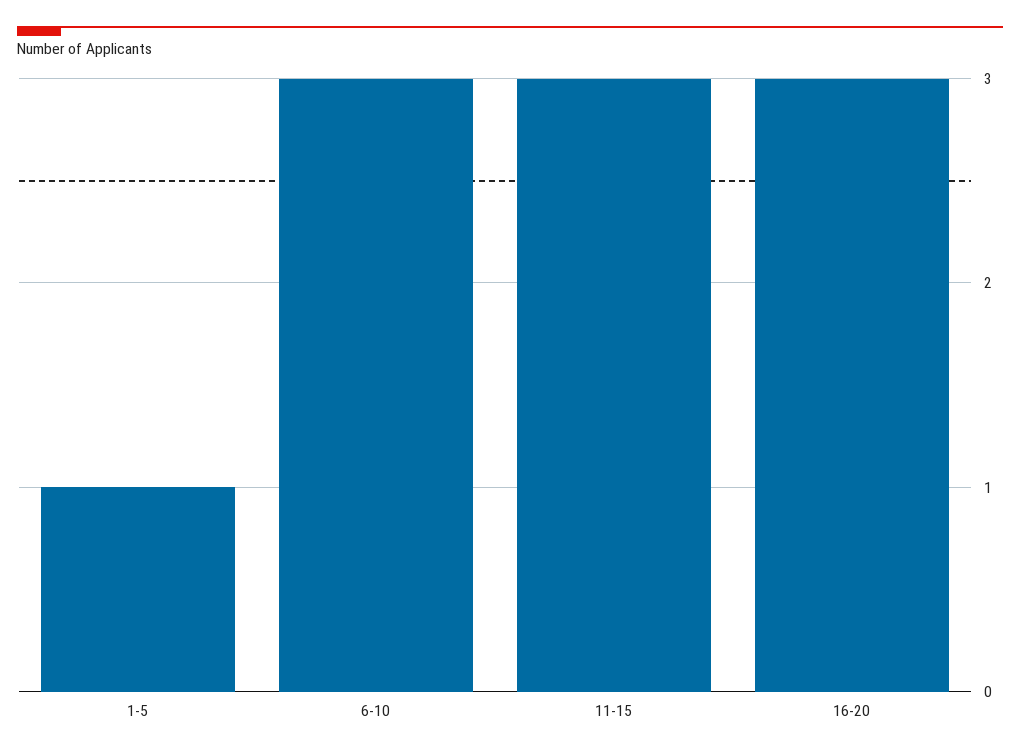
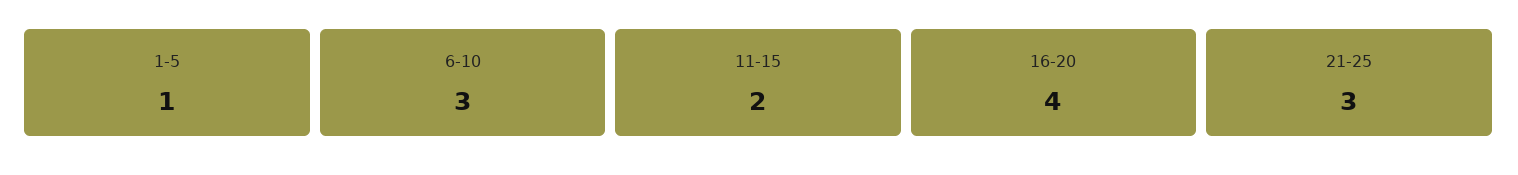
11-15: 3 -> 2
16-20: 3 -> 4
21-25: none -> 3

